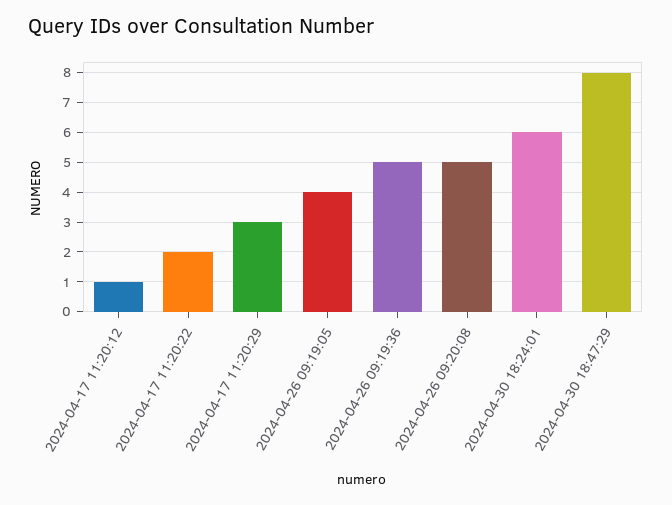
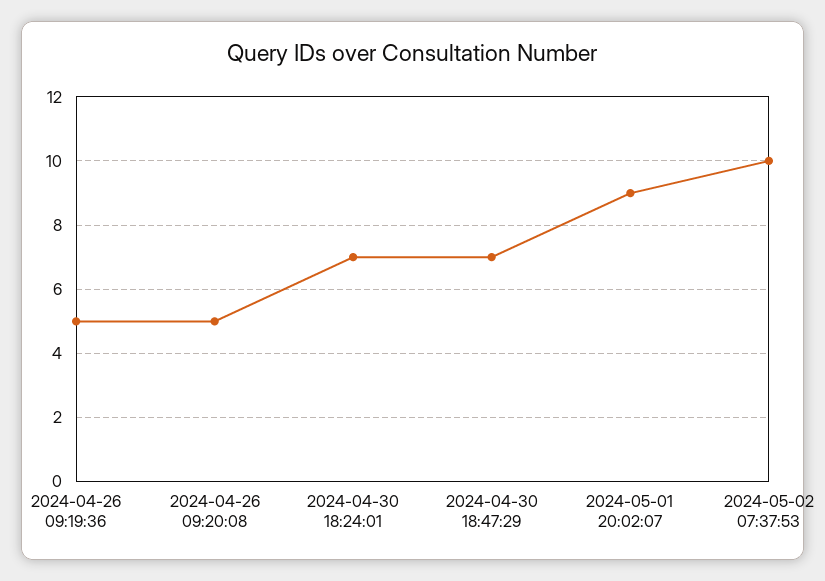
2024-04-17 11:20:12: 1 -> none
2024-04-17 11:20:22: 2 -> none
2024-04-17 11:20:29: 3 -> none
2024-04-26 09:19:05: 4 -> none
2024-04-30 18:24:01: 6 -> 7
2024-04-30 18:47:29: 8 -> 7
2024-05-01 20:02:07: none -> 9
2024-05-02 07:37:53: none -> 10

